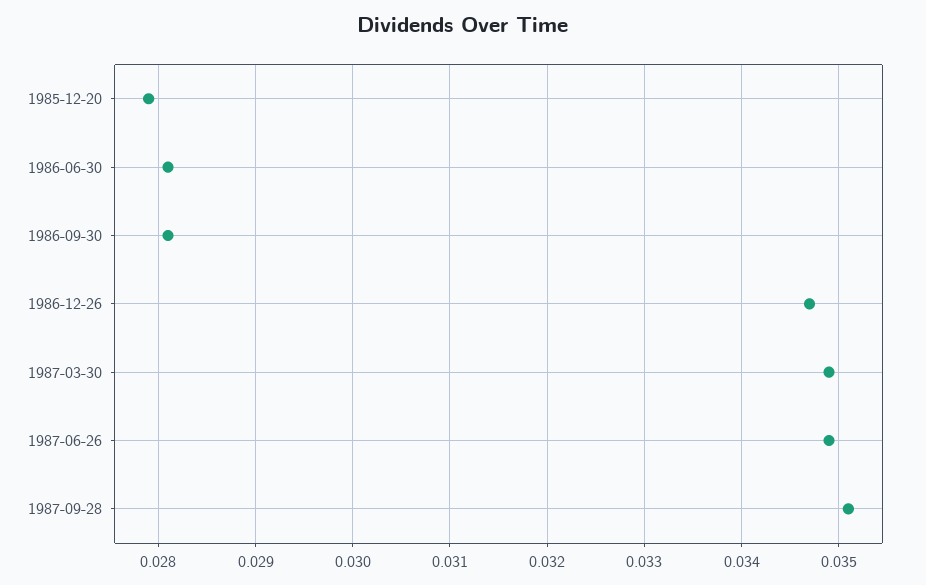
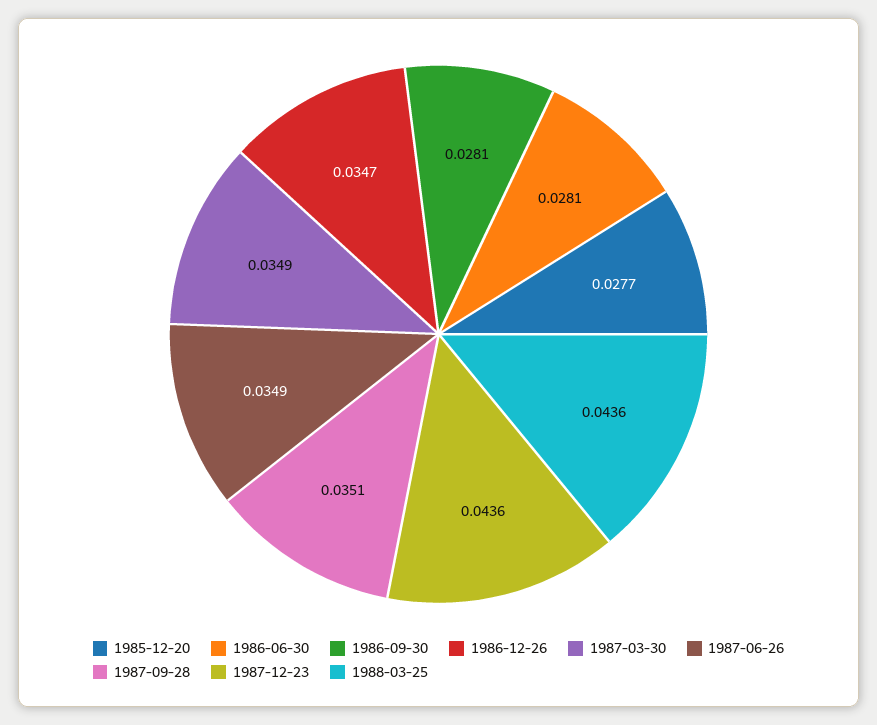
1985-12-20: 0.0279 -> 0.0277
1987-12-23: none -> 0.0436
1988-03-25: none -> 0.0436

